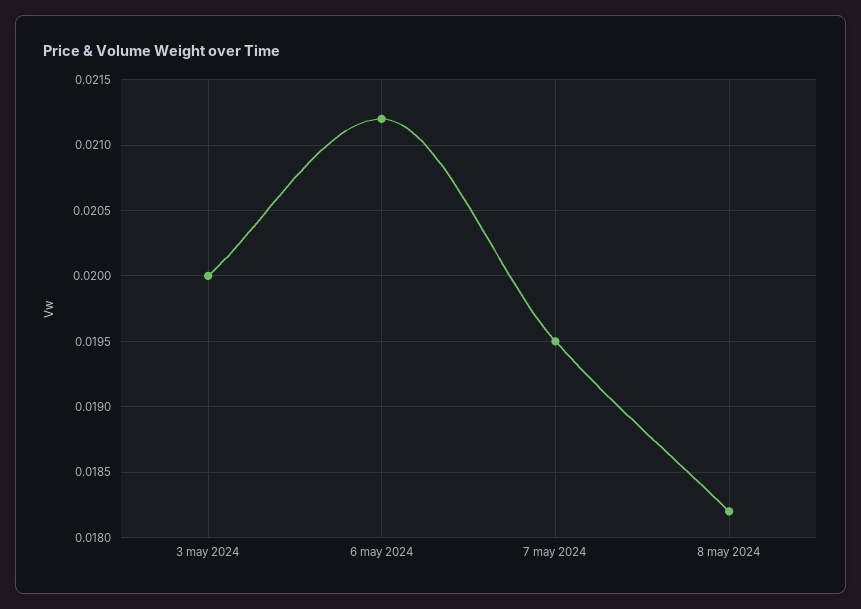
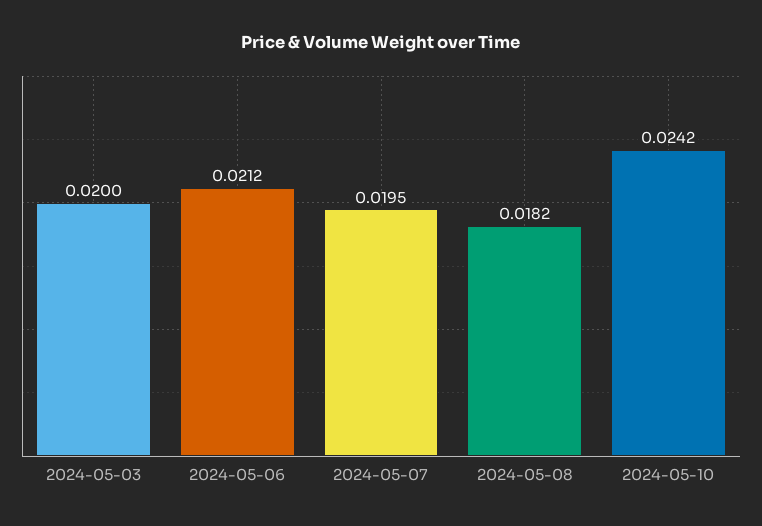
2024-05-10: none -> 0.0242

